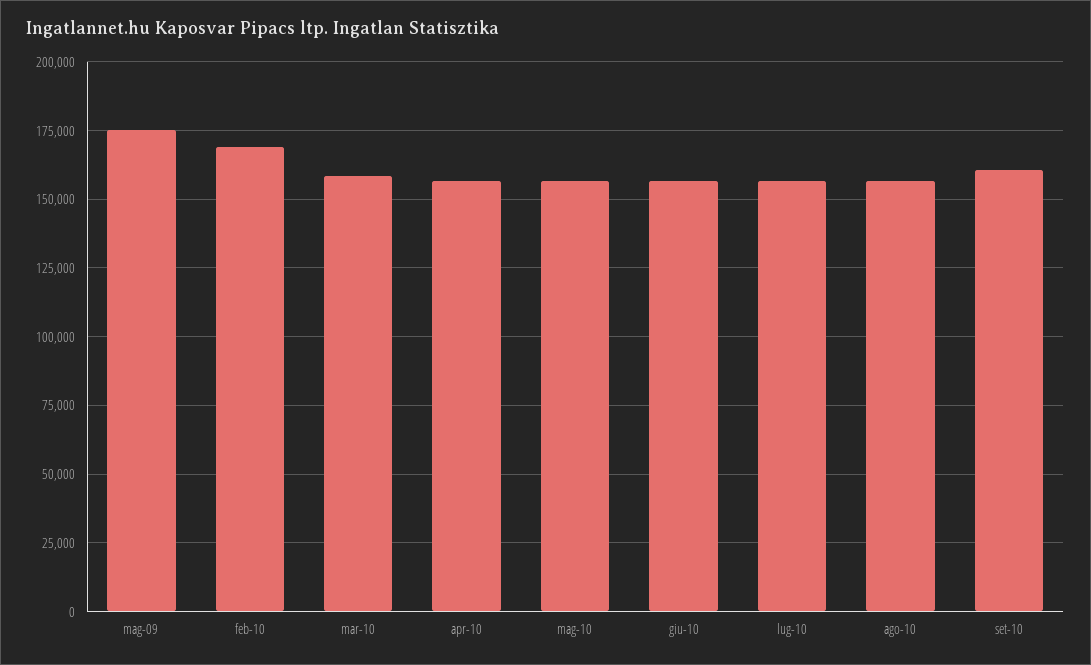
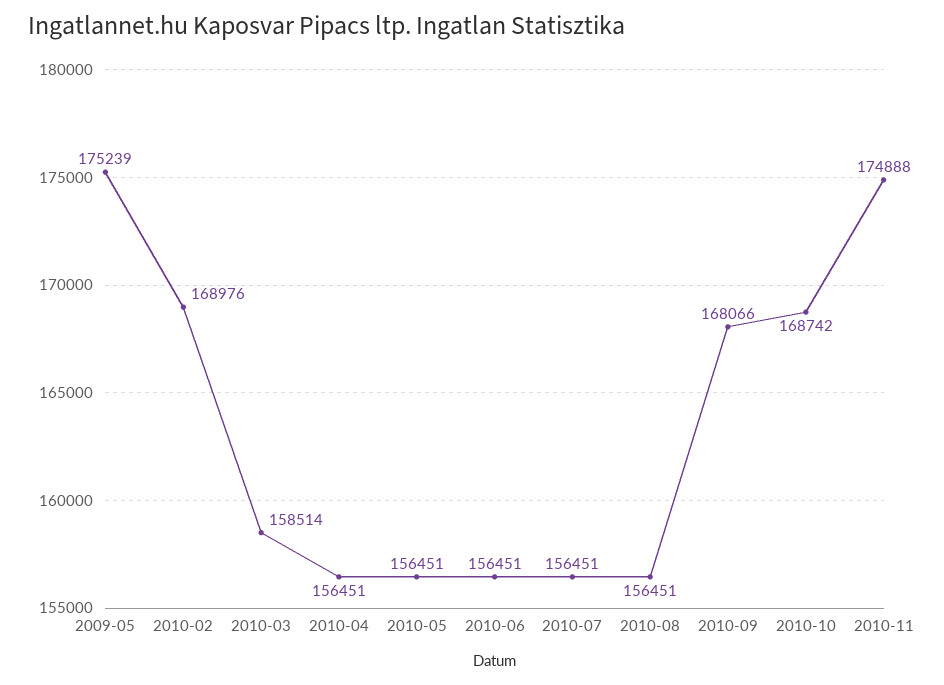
set-10: 160000 -> 168066
2010-10: none -> 168742
2010-11: none -> 174888

